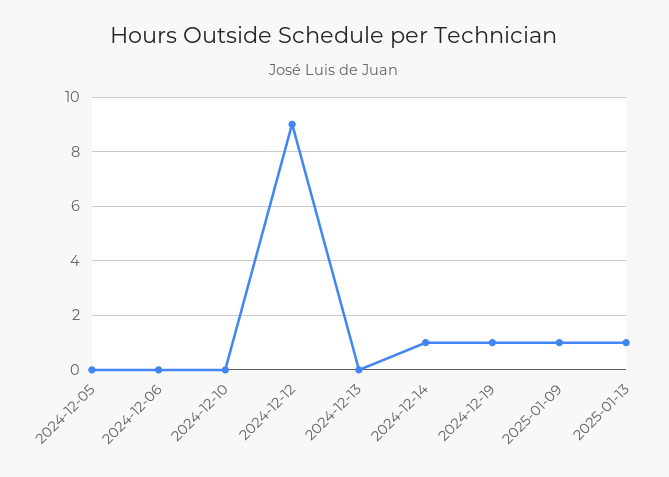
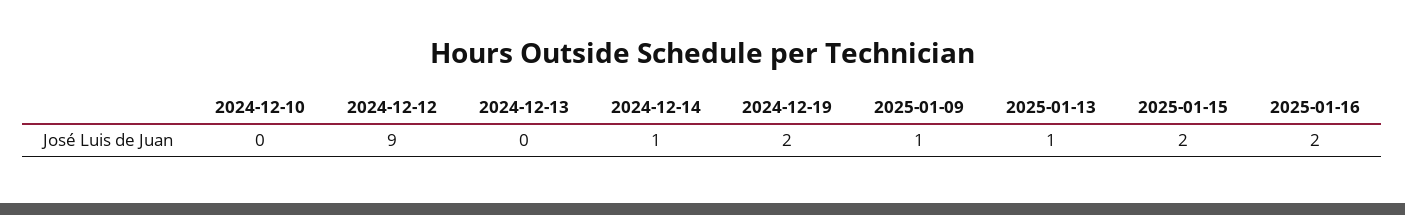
2024-12-05: 0 -> none
2024-12-06: 0 -> none
2024-12-19: 1 -> 2
2025-01-15: none -> 2
2025-01-16: none -> 2

